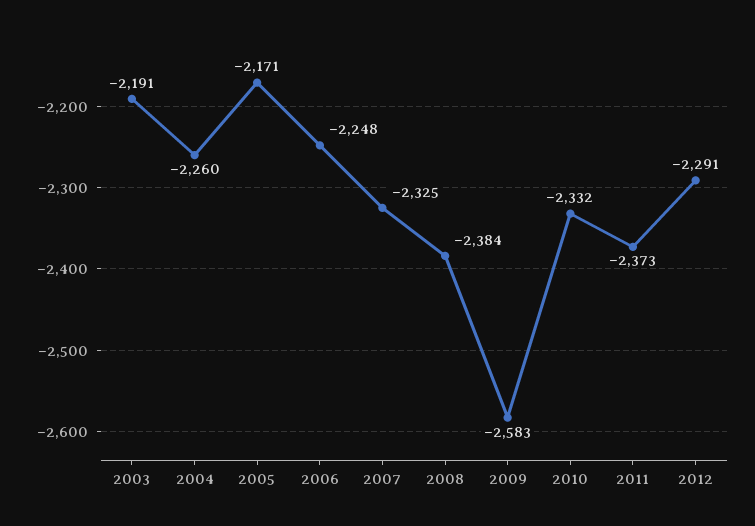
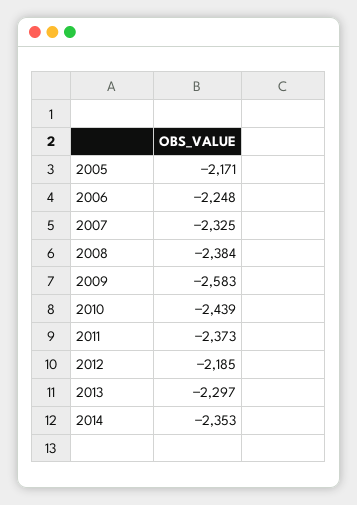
2003: -2191 -> none
2004: -2260 -> none
2010: -2332 -> -2439
2012: -2291 -> -2185
2013: none -> -2297
2014: none -> -2353

